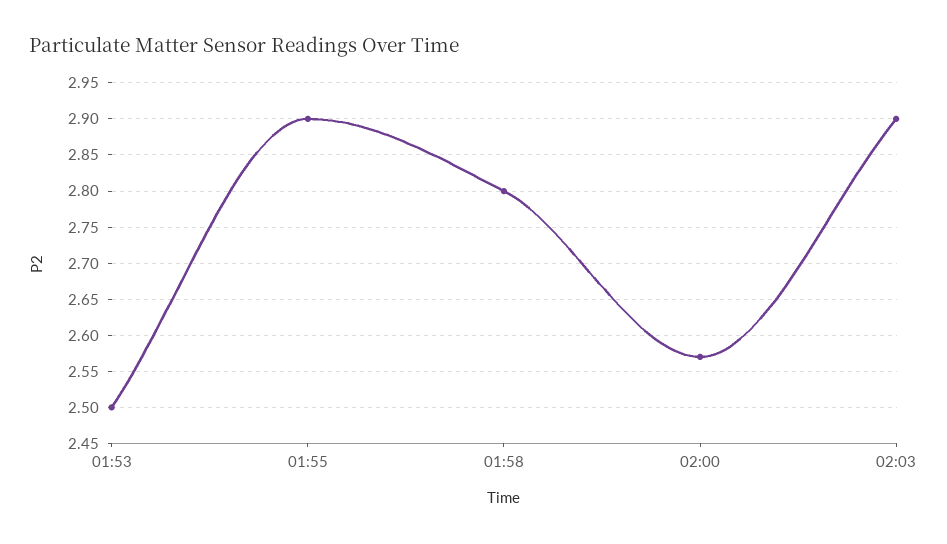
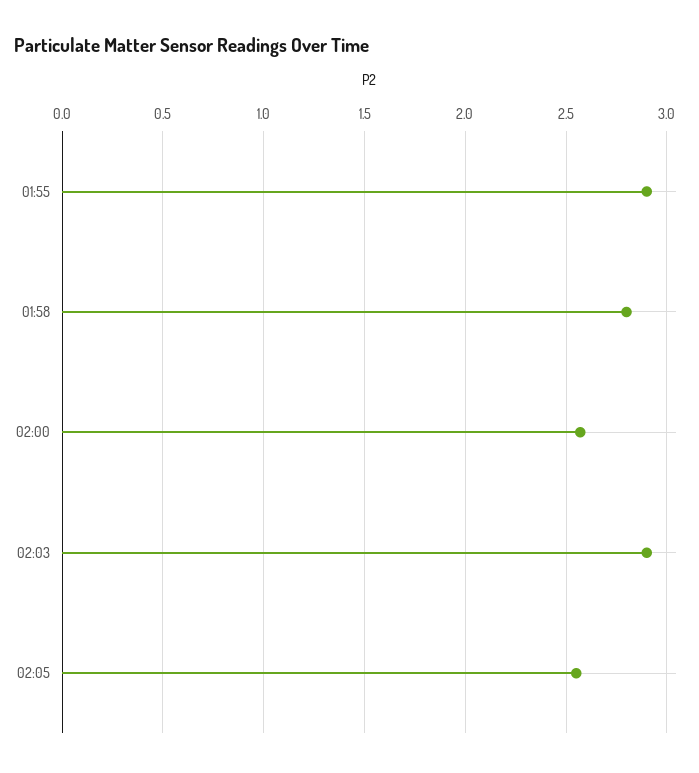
01:53: 2.5 -> none
02:05: none -> 2.55

